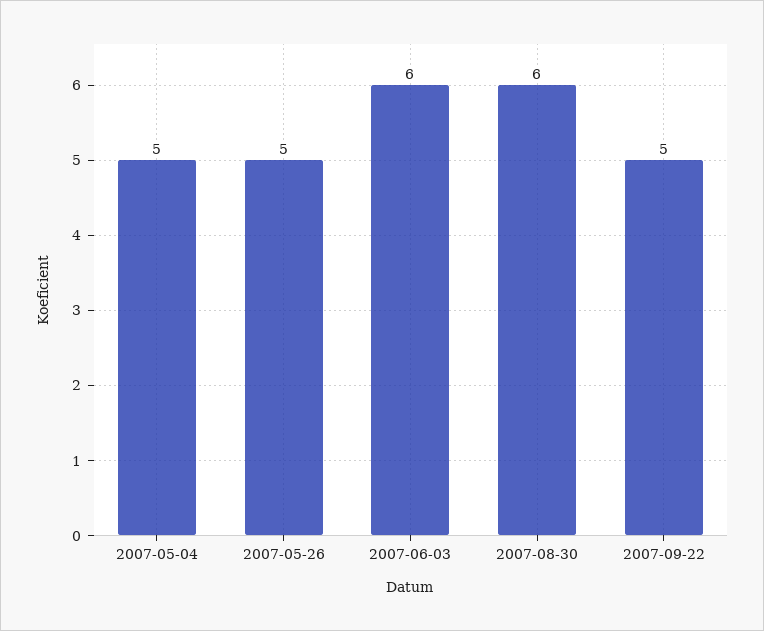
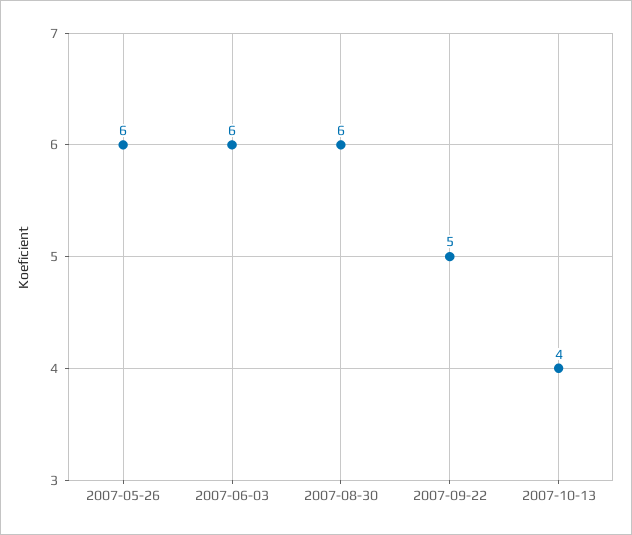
2007-05-04: 5 -> none
2007-05-26: 5 -> 6
2007-10-13: none -> 4

